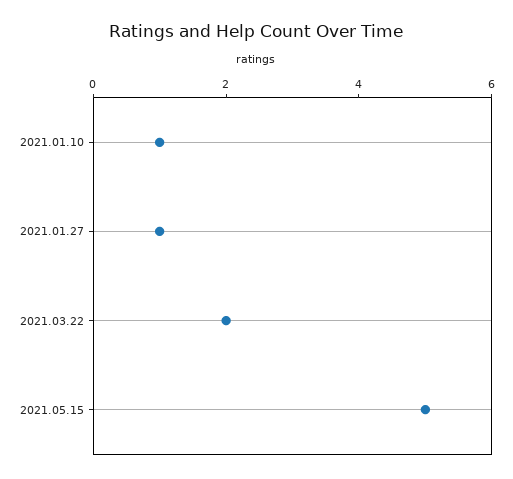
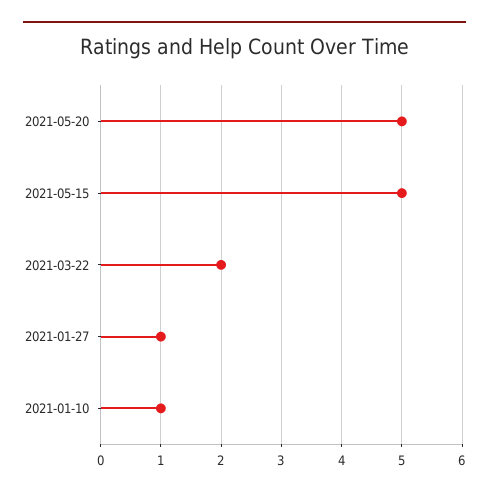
2021-05-20: none -> 5

